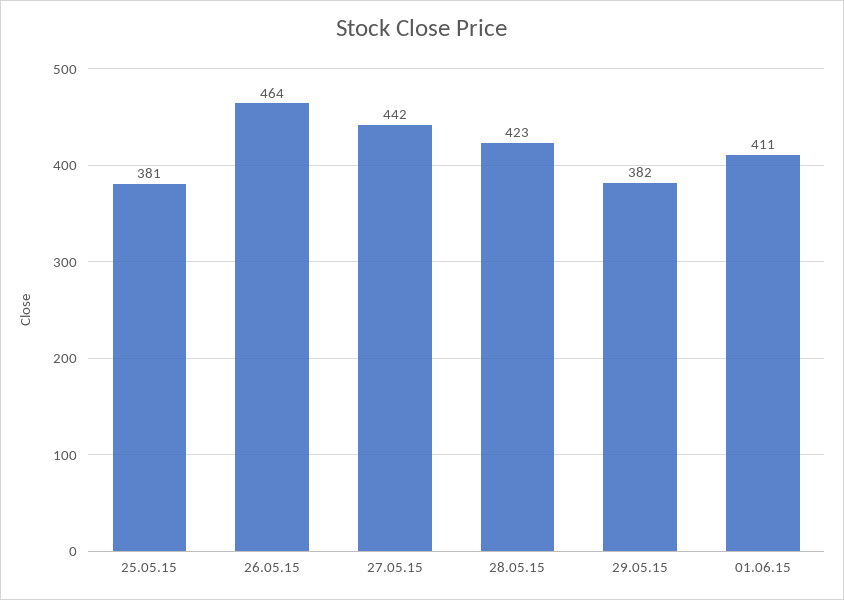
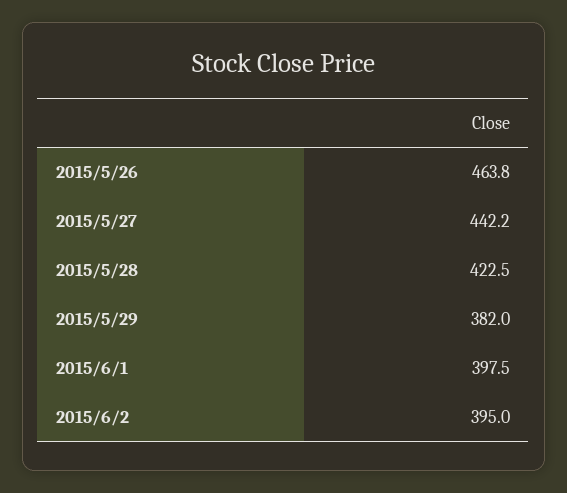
25.05.15: 381 -> none
01.06.15: 411 -> 397.5
2015/6/2: none -> 395

